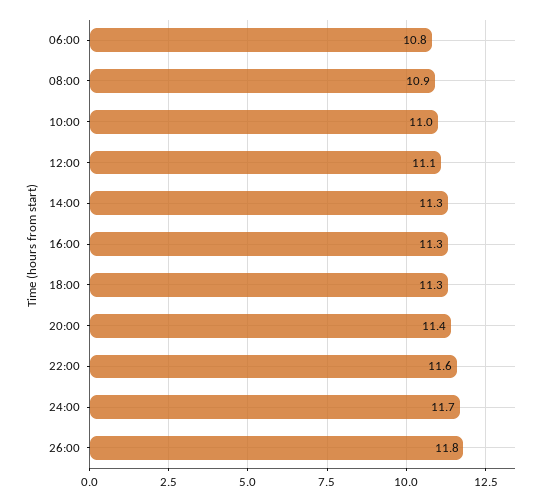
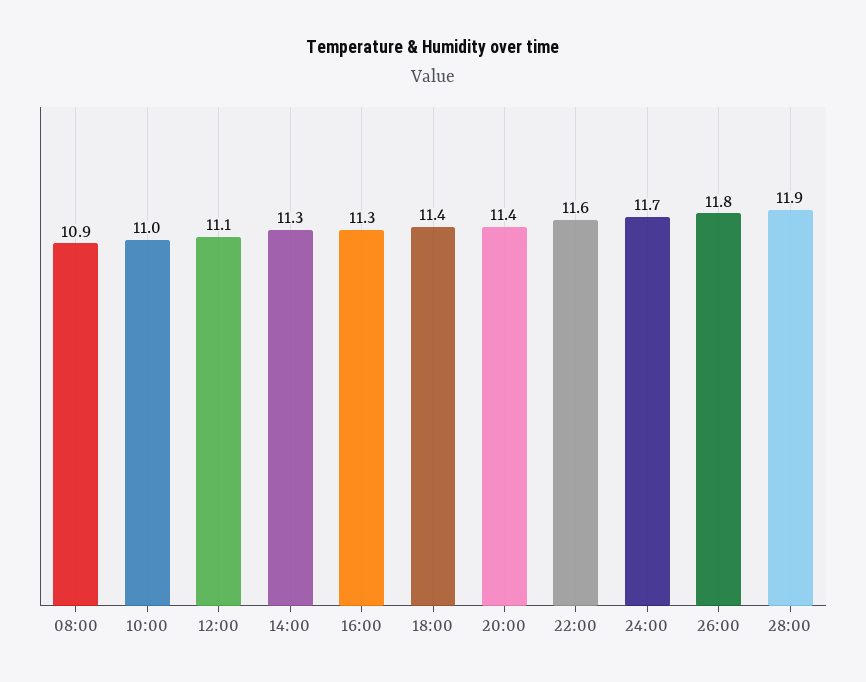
06:00: 10.8 -> none
18:00: 11.3 -> 11.4
28:00: none -> 11.9

